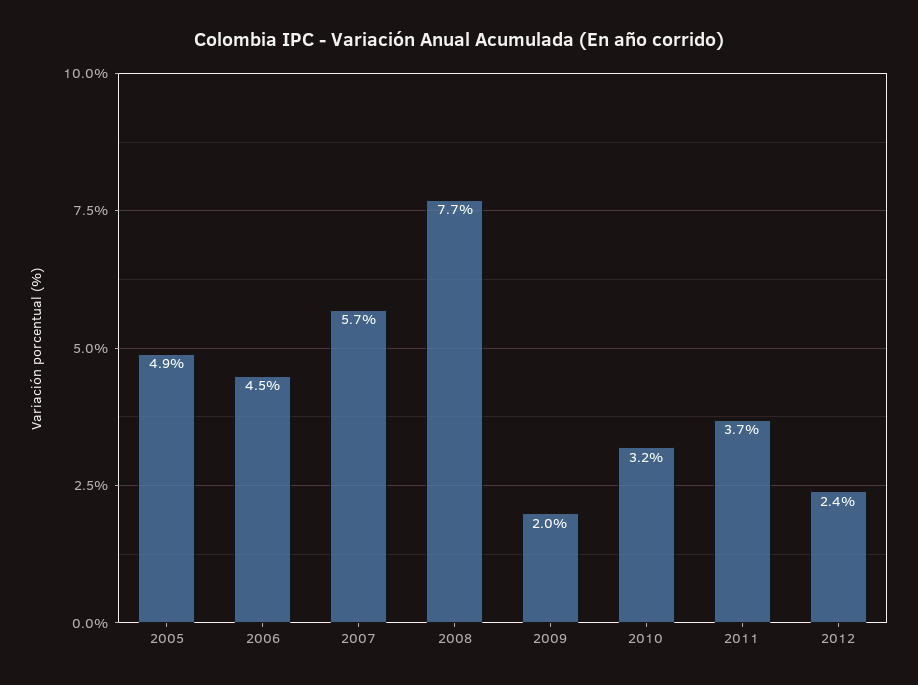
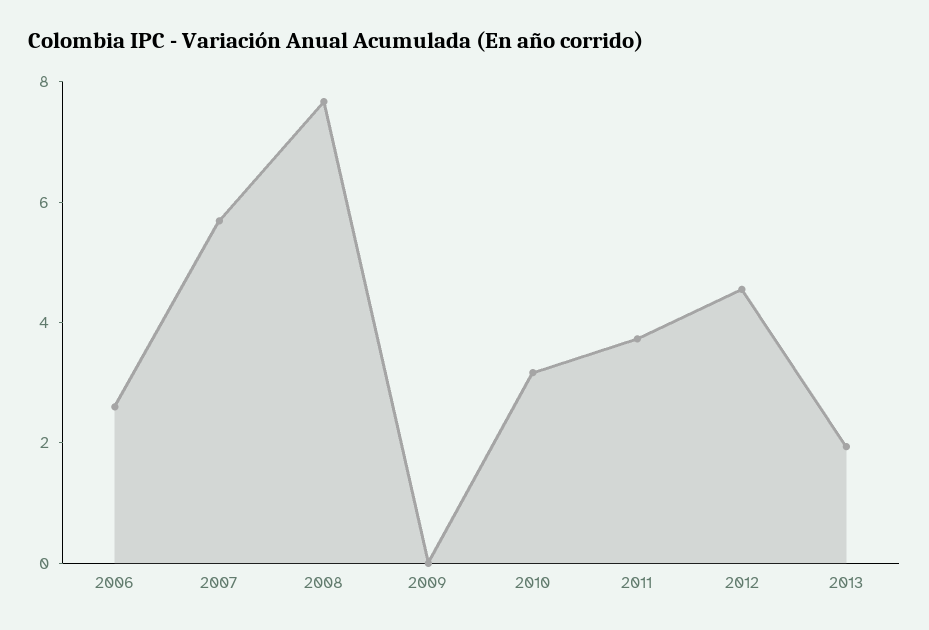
2005: 4.9 -> none
2006: 4.5 -> 2.5
2009: 2 -> 0
2012: 2.4 -> 4.5
2013: none -> 2

